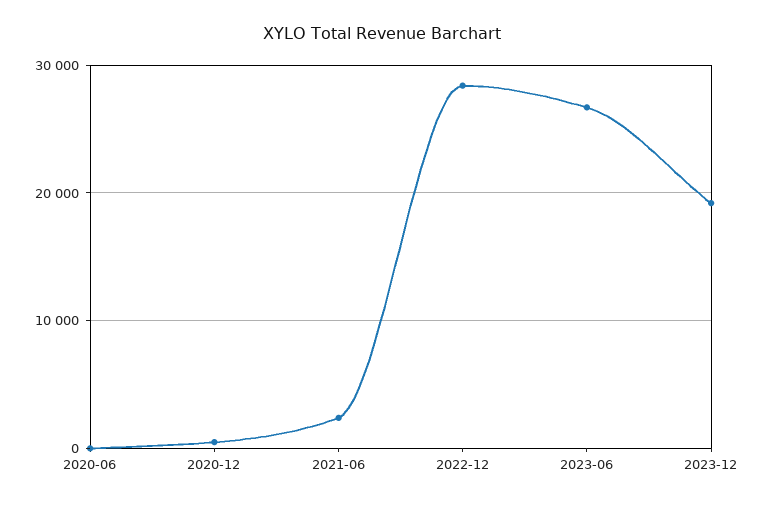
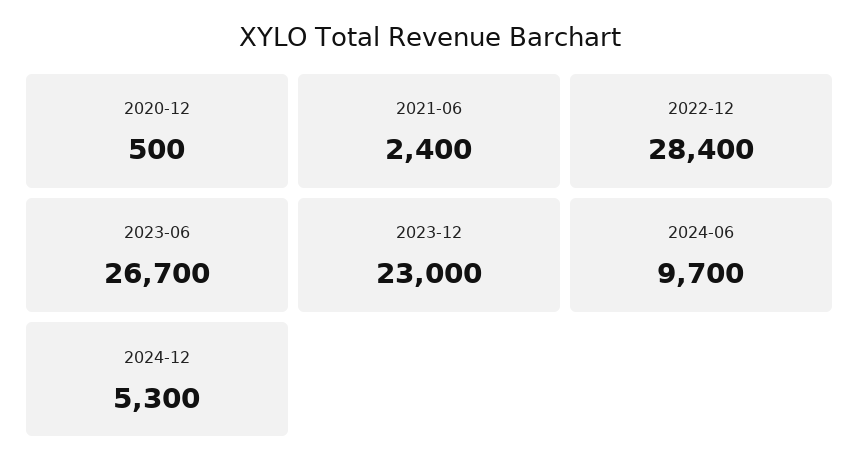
2020-06: 0 -> none
2023-12: 19000 -> 23000
2024-06: none -> 9700
2024-12: none -> 5300

